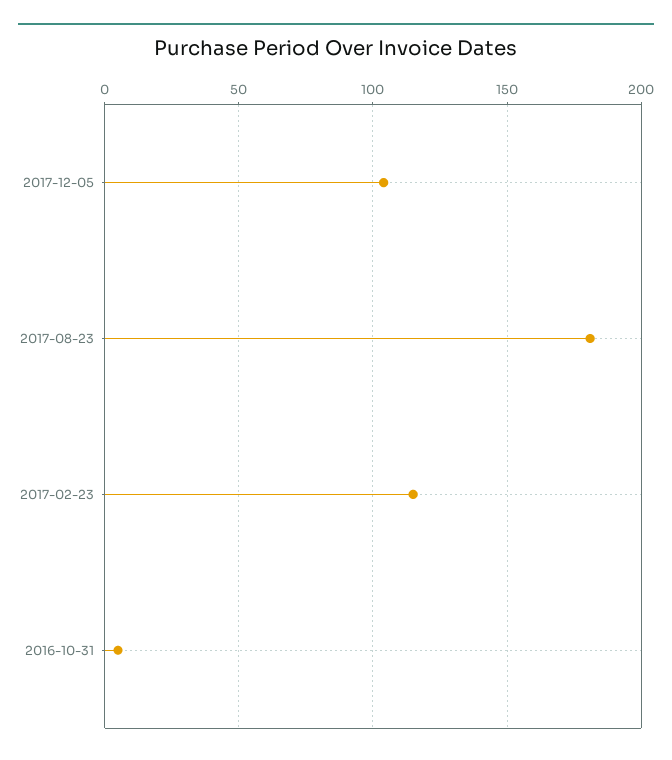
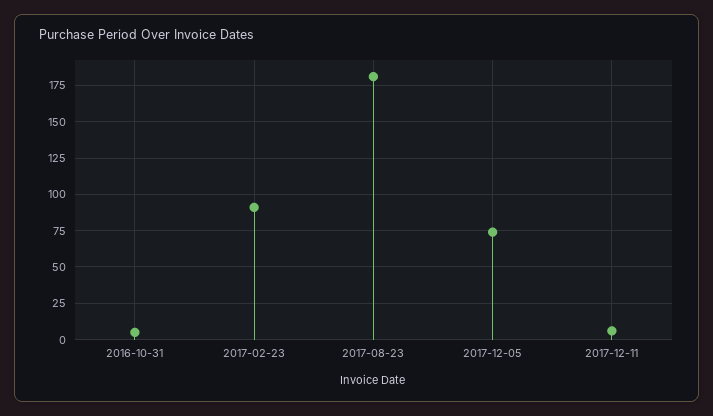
2017-12-05: 105 -> 75
2017-02-23: 115 -> 90
2017-12-11: none -> 5

